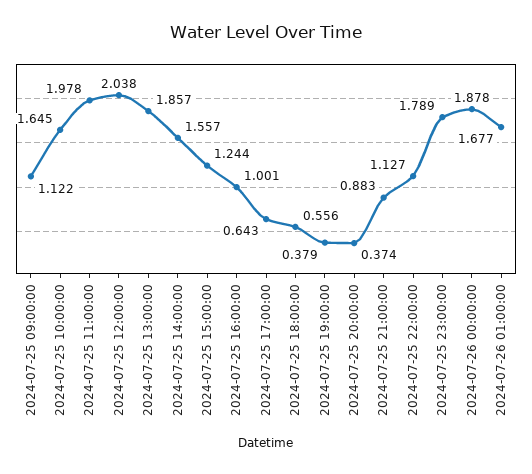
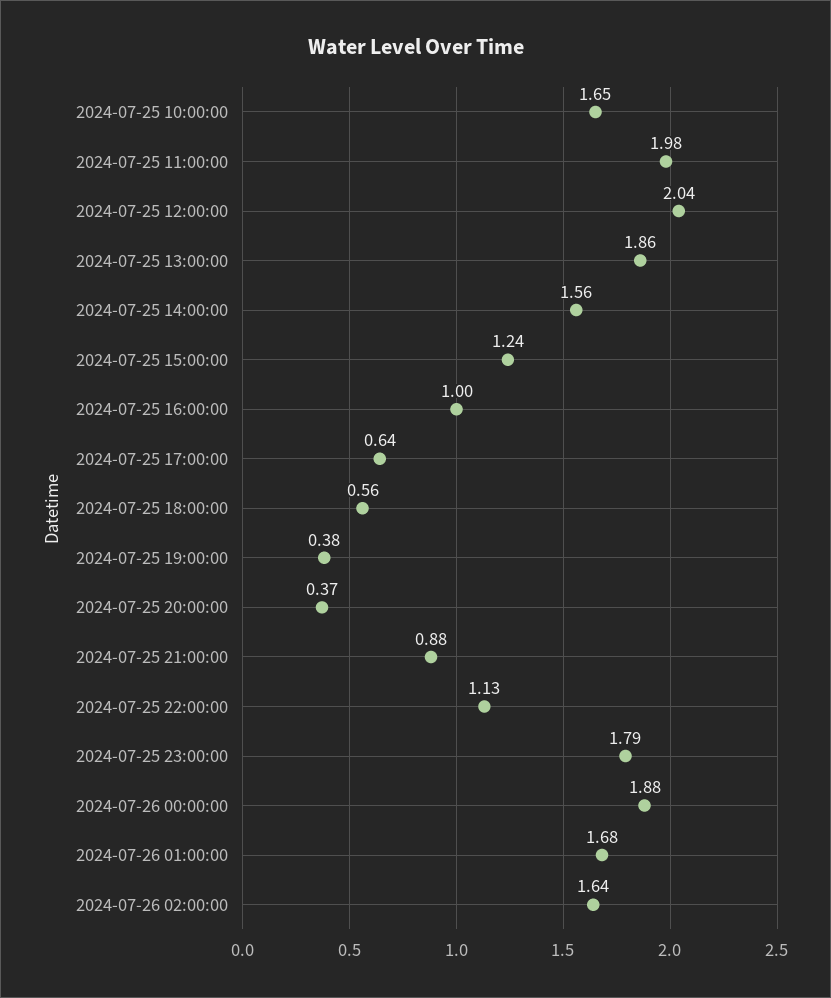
2024-07-25 09:00:00: 1.122 -> none
2024-07-26 02:00:00: none -> 1.64

